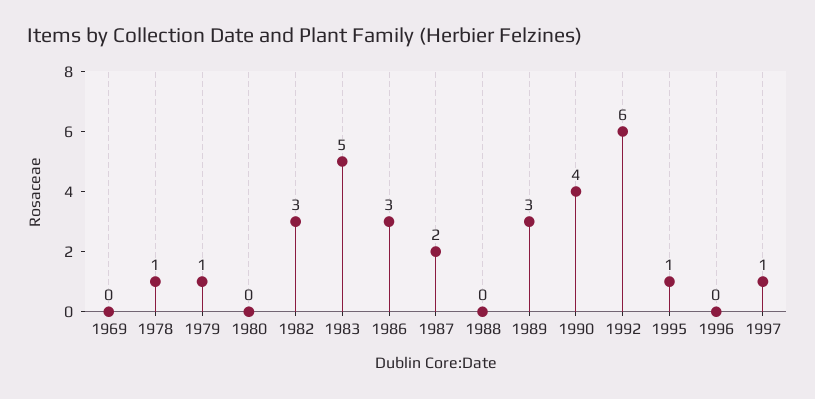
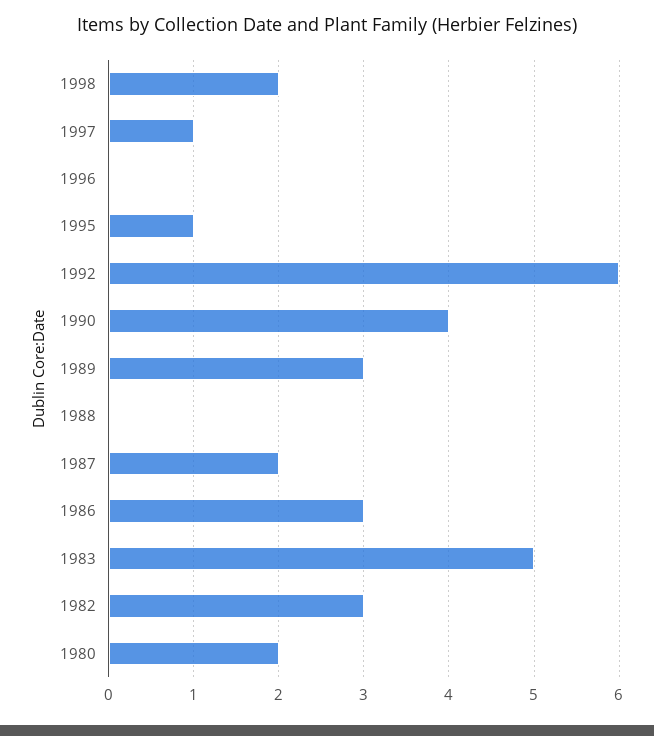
1969: 0 -> none
1978: 1 -> none
1979: 1 -> none
1980: 0 -> 2
1998: none -> 2

